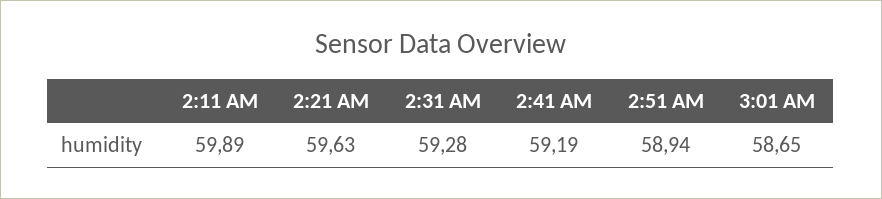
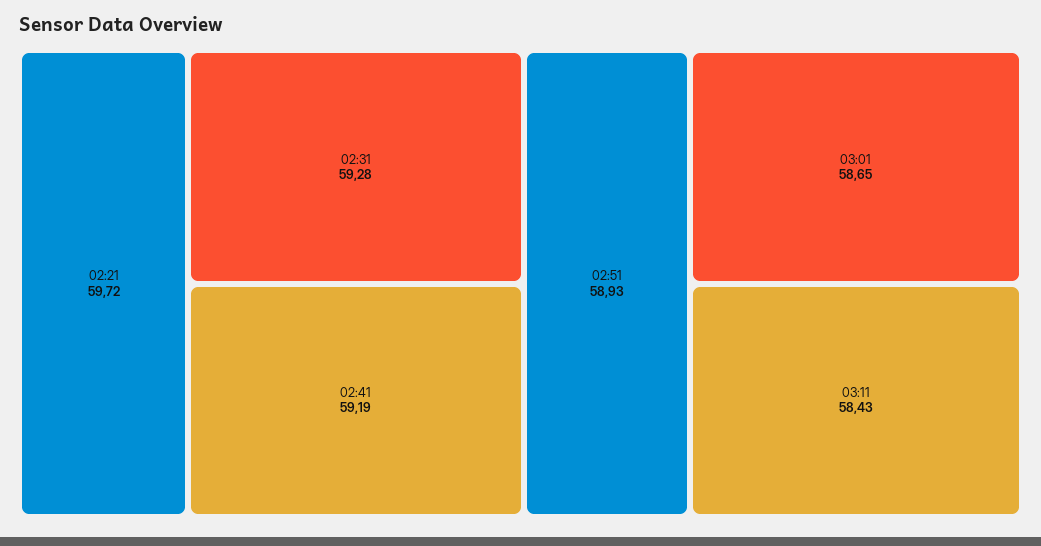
2:11 AM: 59.89 -> none
2:21 AM: 59.63 -> 59.72
2:51 AM: 58.94 -> 58.93
03:11: none -> 58.43

